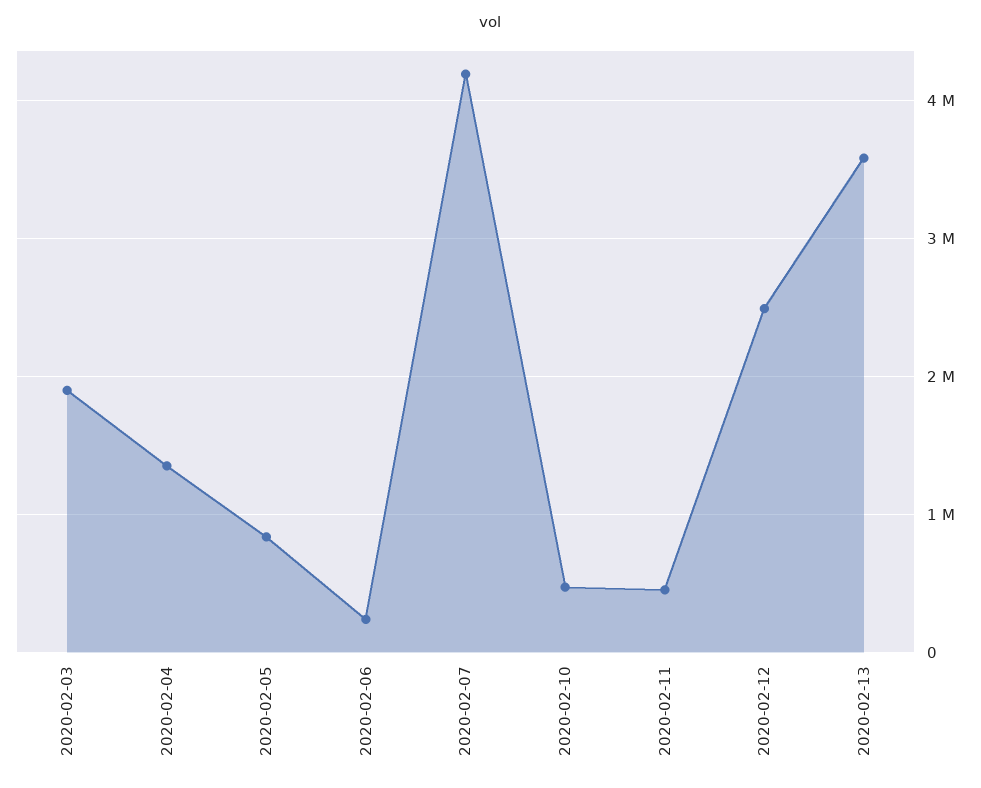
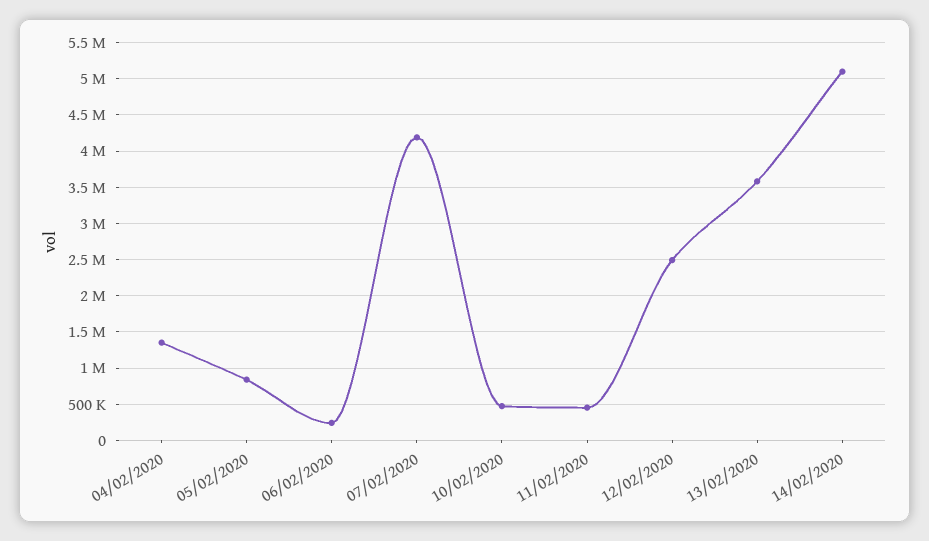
2020-02-03: 1900000 -> none
14/02/2020: none -> 5100000

